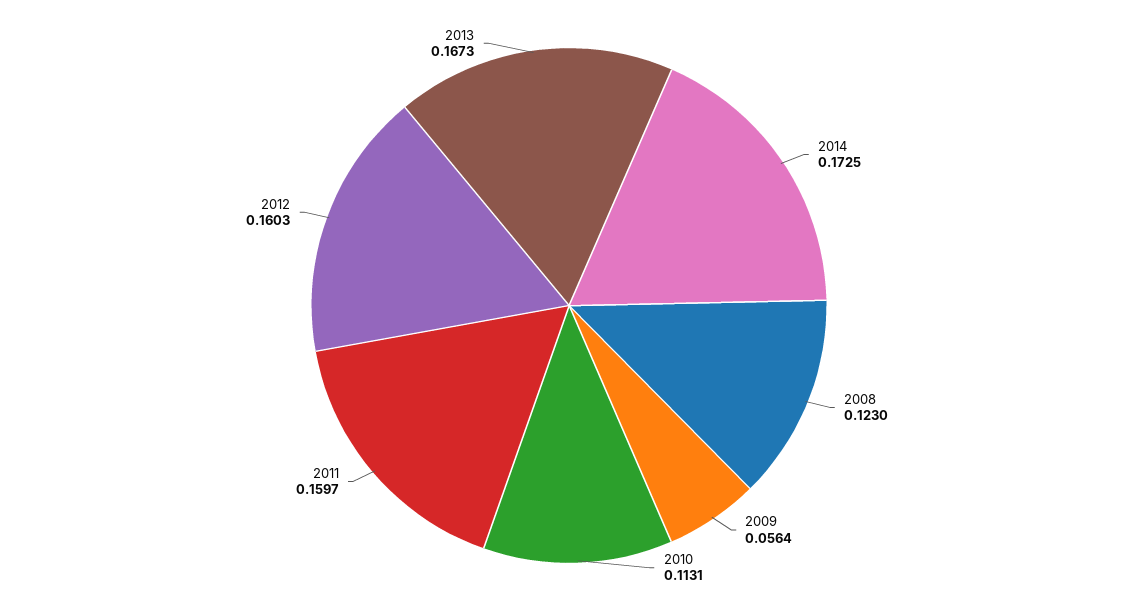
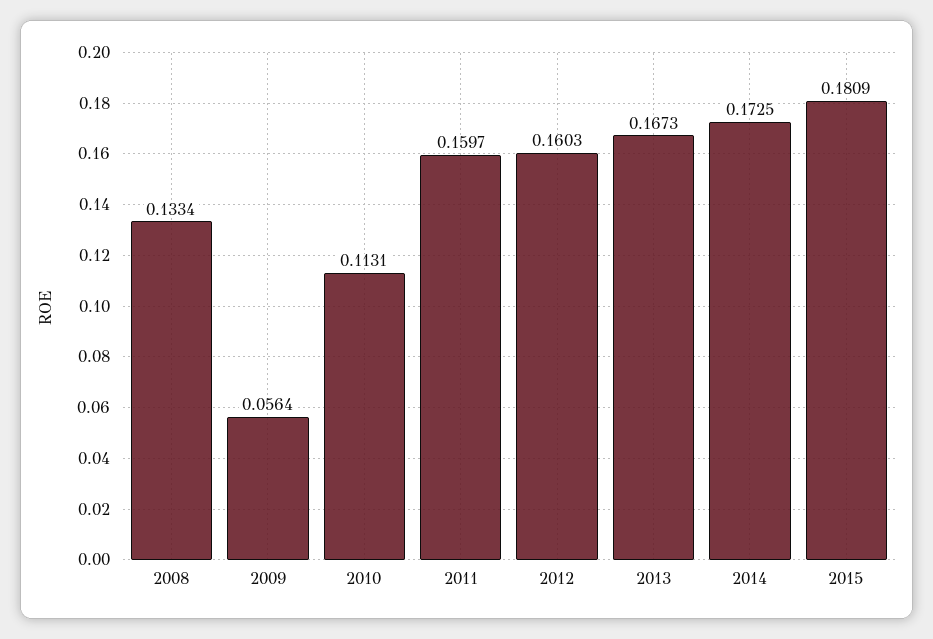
2008: 0.123 -> 0.1334
2015: none -> 0.1809

